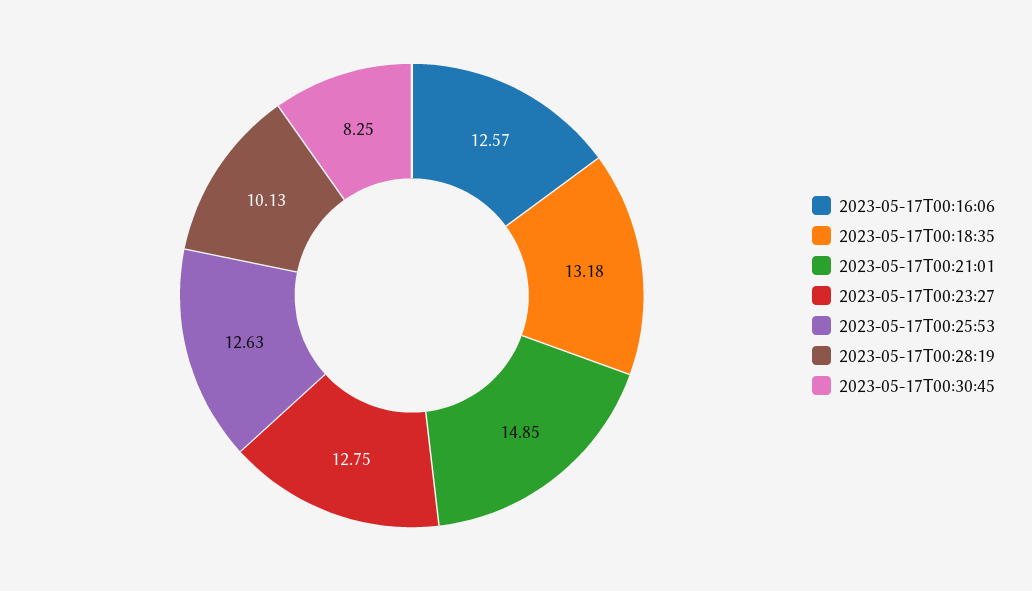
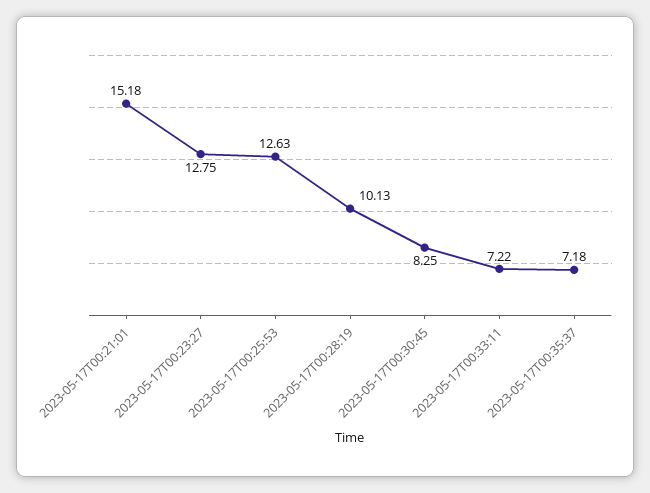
2023-05-17T00:16:06: 12.57 -> none
2023-05-17T00:18:35: 13.18 -> none
2023-05-17T00:21:01: 14.85 -> 15.18
2023-05-17T00:33:11: none -> 7.22
2023-05-17T00:35:37: none -> 7.18

